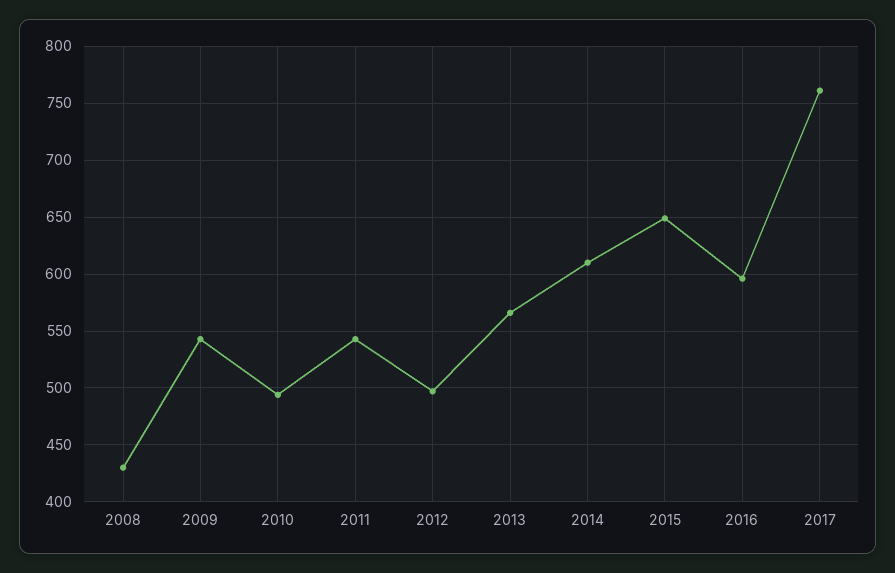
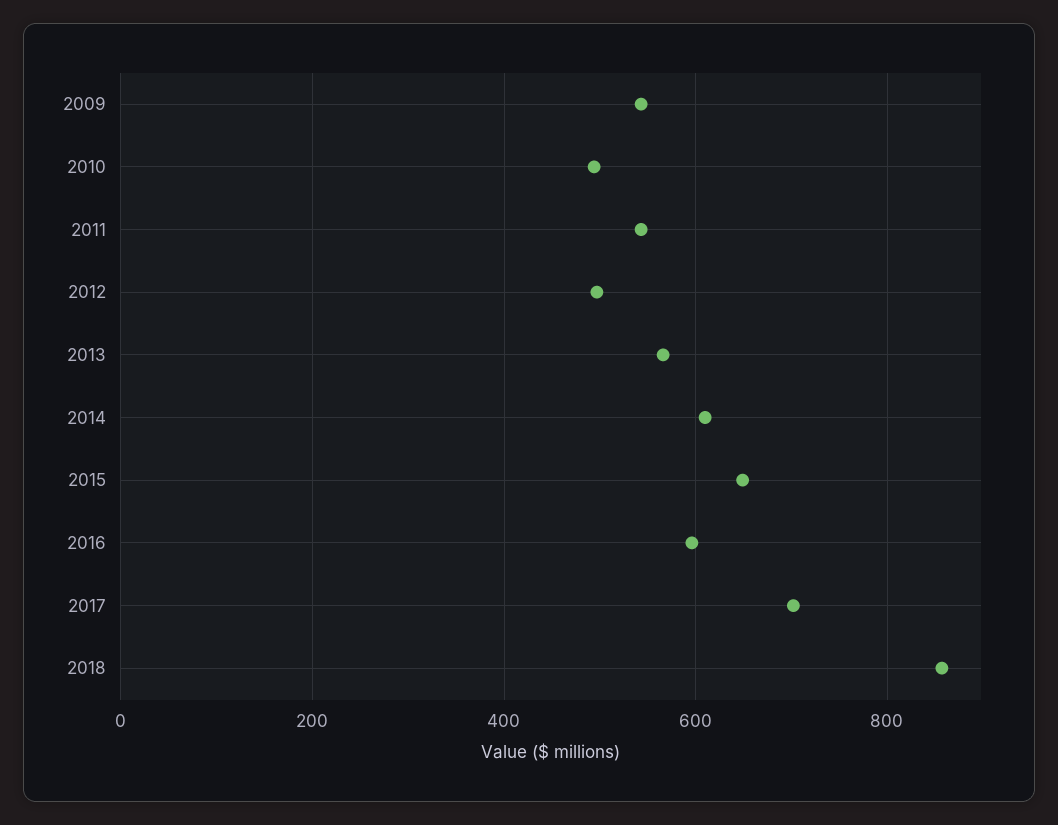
2008: 430 -> none
2017: 760 -> 700
2018: none -> 860

